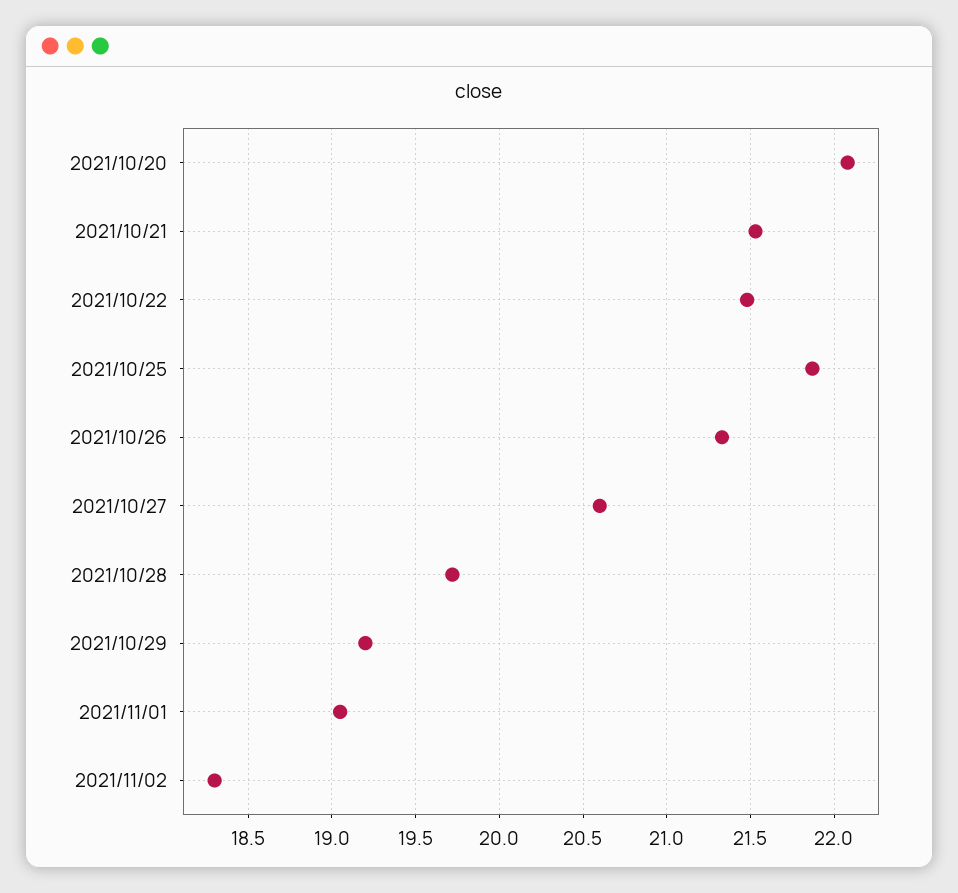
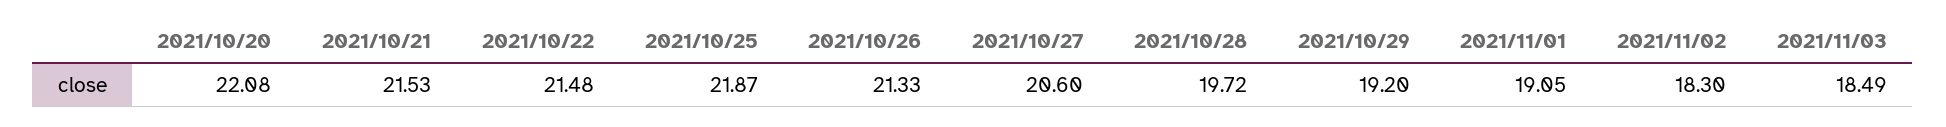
2021/11/03: none -> 18.49

